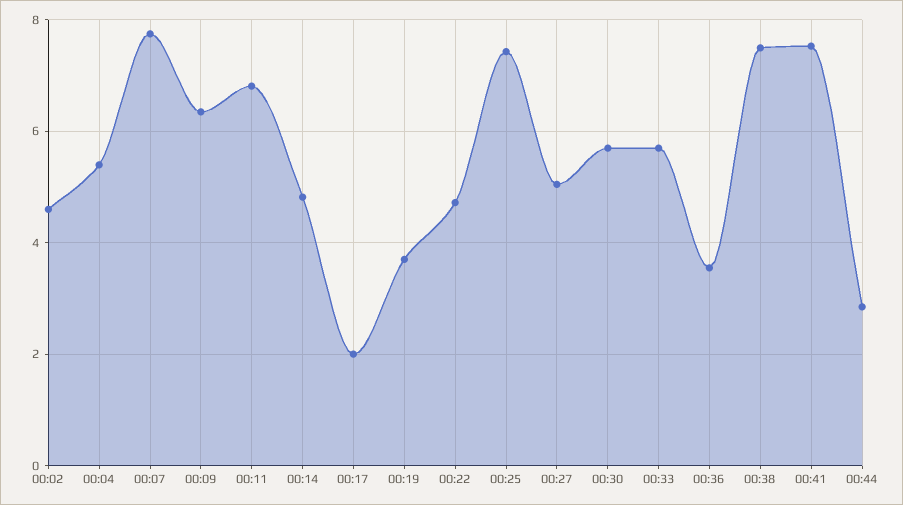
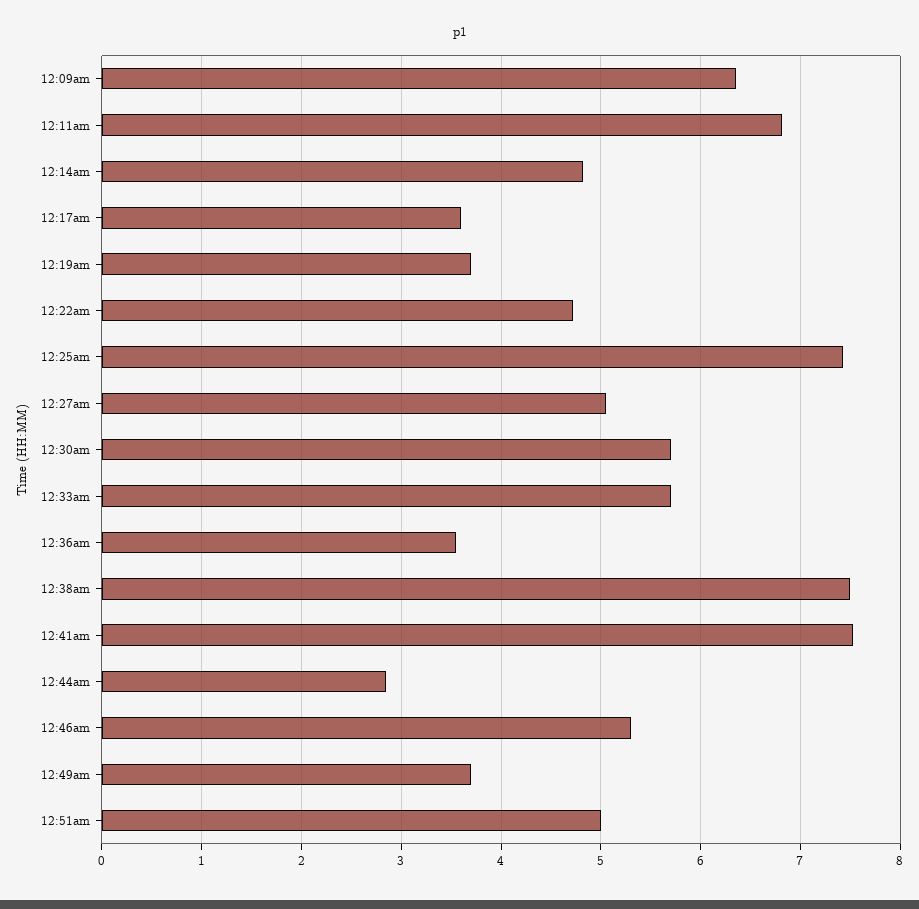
00:02: 4.6 -> none
00:04: 5.4 -> none
00:07: 7.8 -> none
00:17: 2 -> 3.6
12:46am: none -> 5.3
12:49am: none -> 3.7
12:51am: none -> 5

